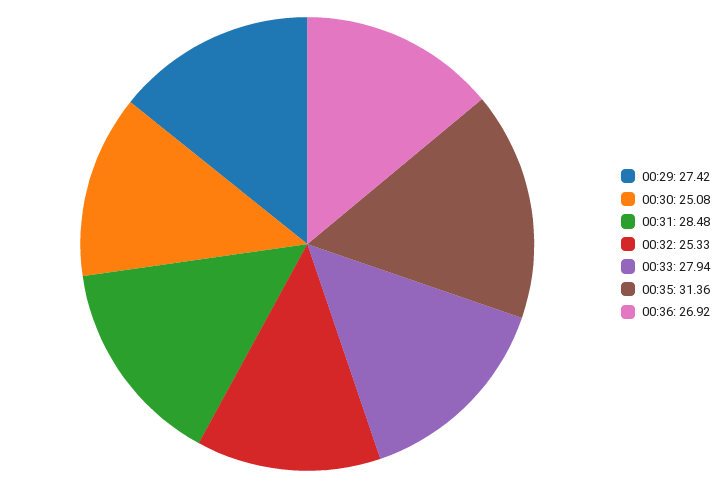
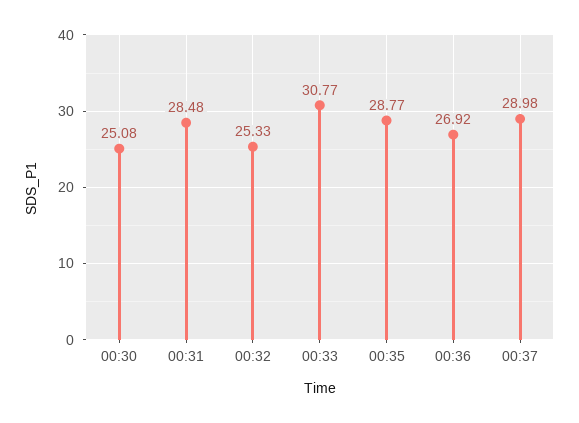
00:29: 27.42 -> none
00:33: 27.94 -> 30.77
00:35: 31.36 -> 28.77
00:37: none -> 28.98

